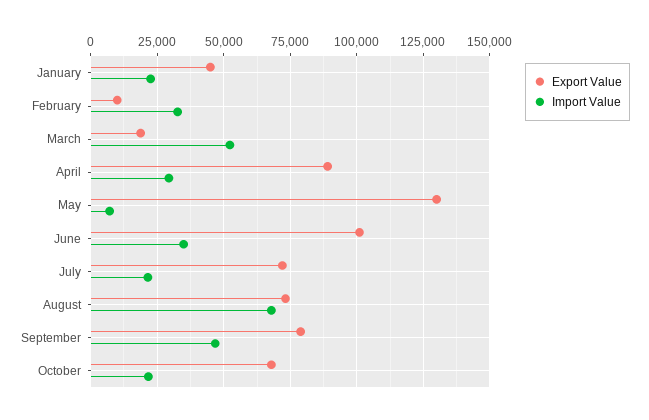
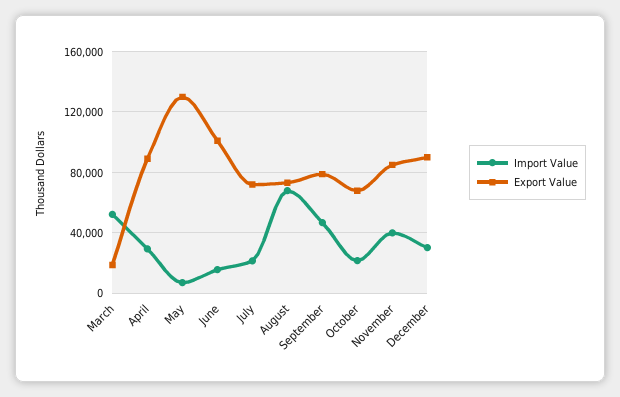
Export Value, January: 45000 -> none
Import Value, January: 22500 -> none
Export Value, February: 10000 -> none
Import Value, February: 32500 -> none
Import Value, June: 35000 -> 15000
Import Value, November: none -> 40000
Export Value, November: none -> 85000
Import Value, December: none -> 30000
Export Value, December: none -> 90000

